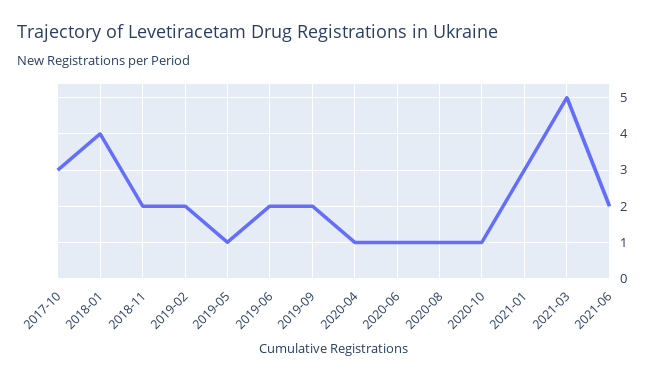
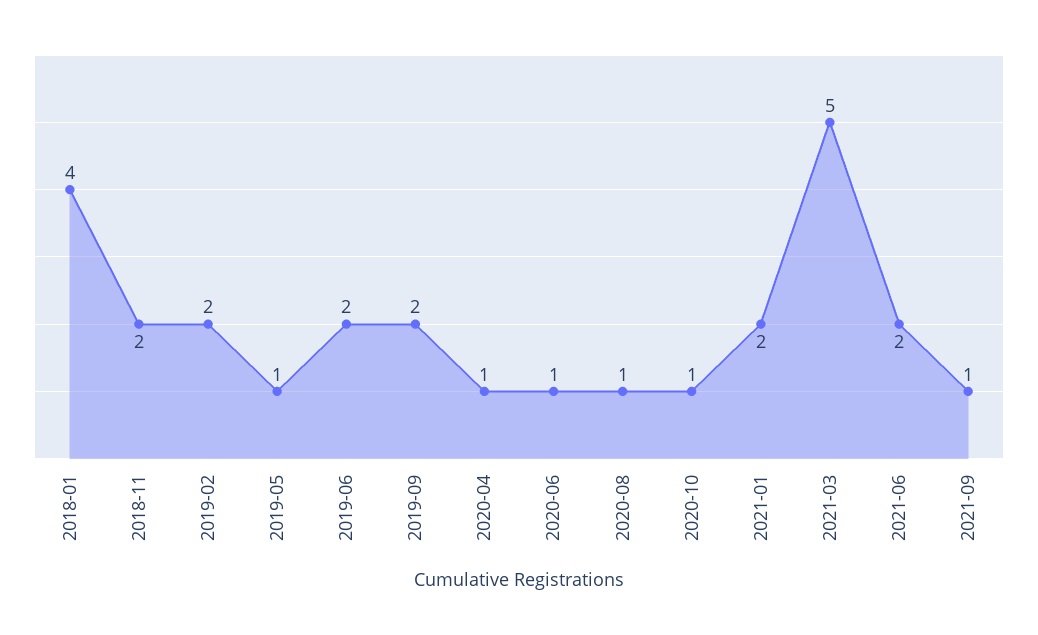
2017-10: 3 -> none
2021-01: 3 -> 2
2021-09: none -> 1

